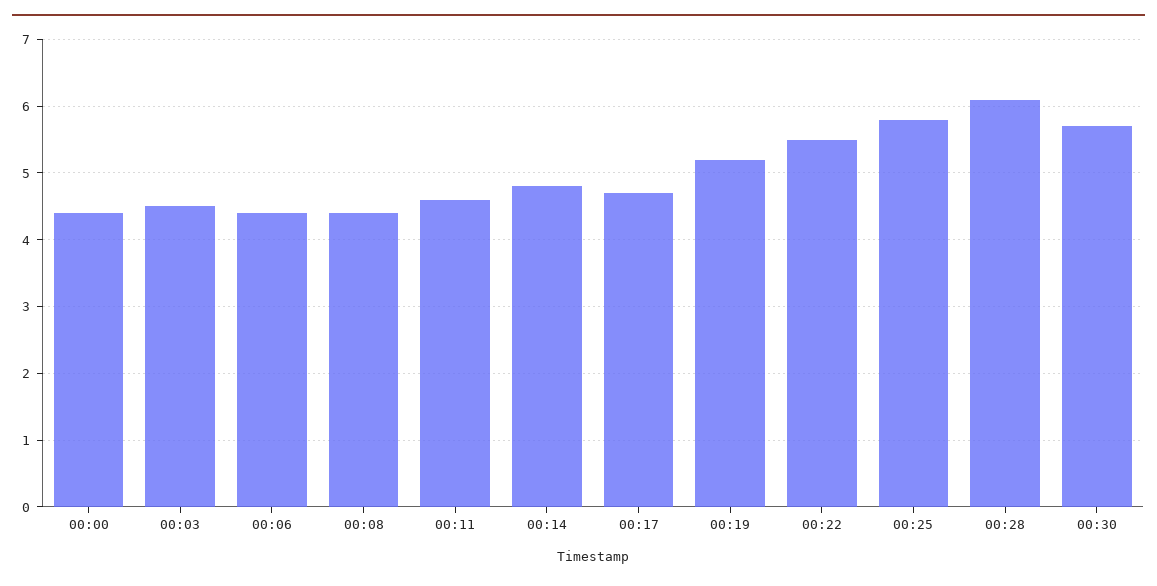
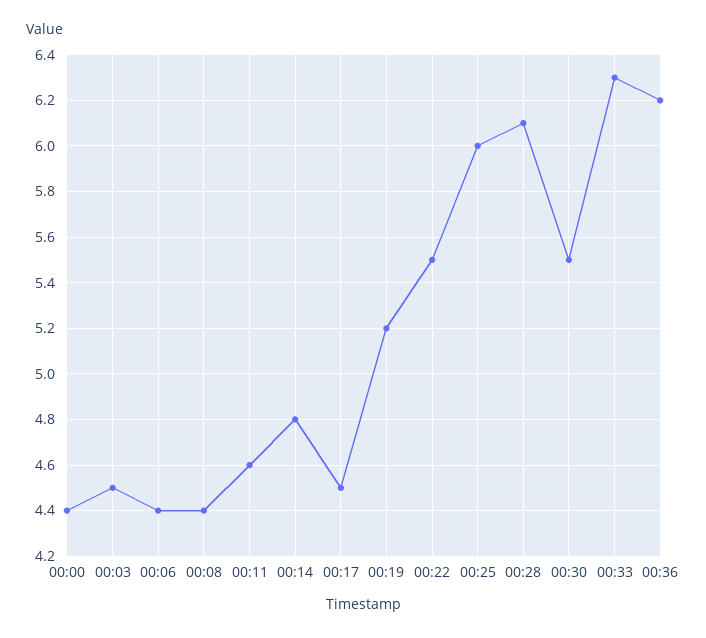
00:17: 4.7 -> 4.5
00:25: 5.8 -> 6
00:30: 5.7 -> 5.5
00:33: none -> 6.3
00:36: none -> 6.2

